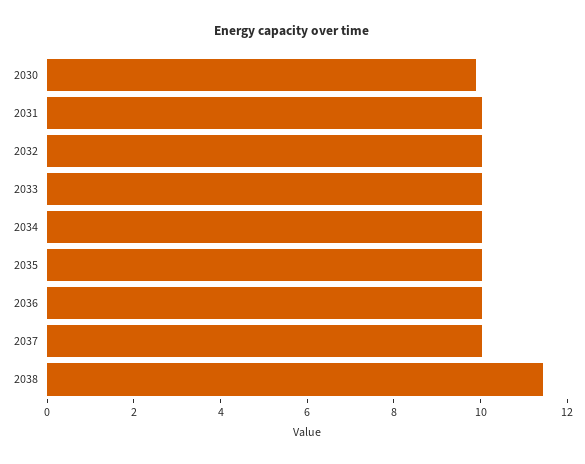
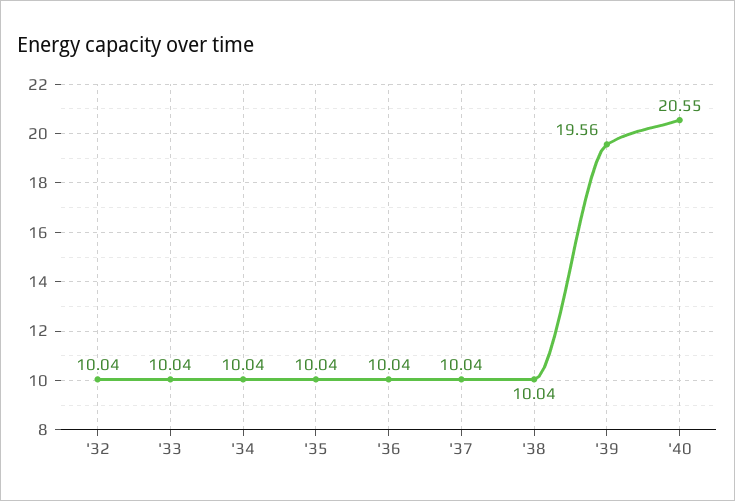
2030: 10 -> none
2031: 10 -> none
2038: 11.5 -> 10.04
'39: none -> 19.56
'40: none -> 20.55

